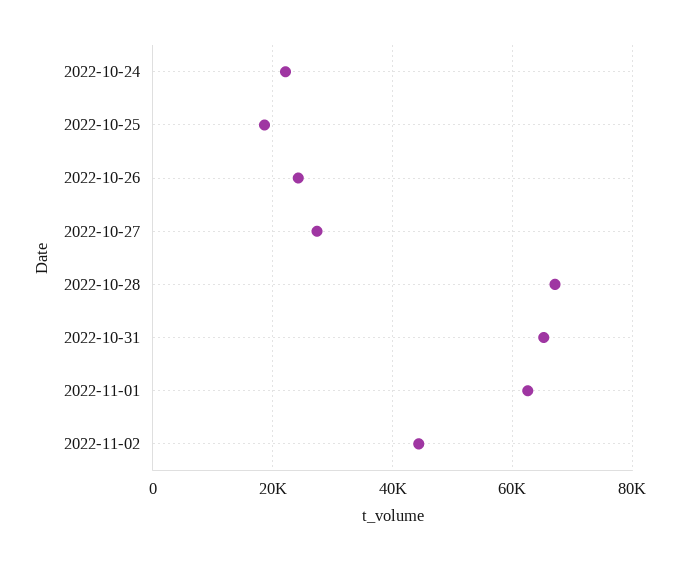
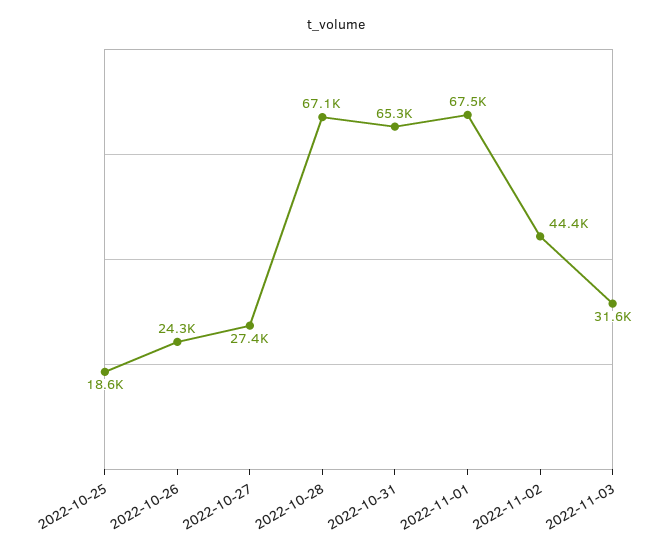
2022-10-24: 22000 -> none
2022-11-01: 62000 -> 67500
2022-11-03: none -> 31600

